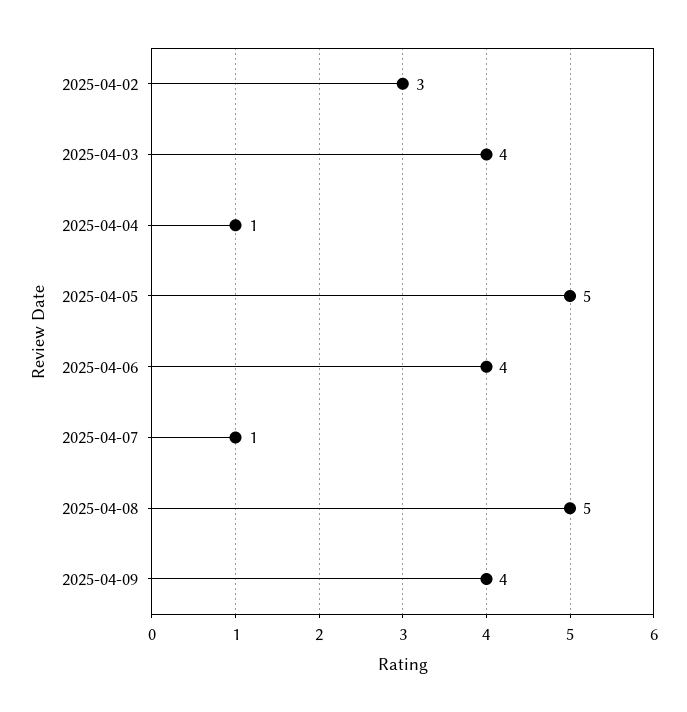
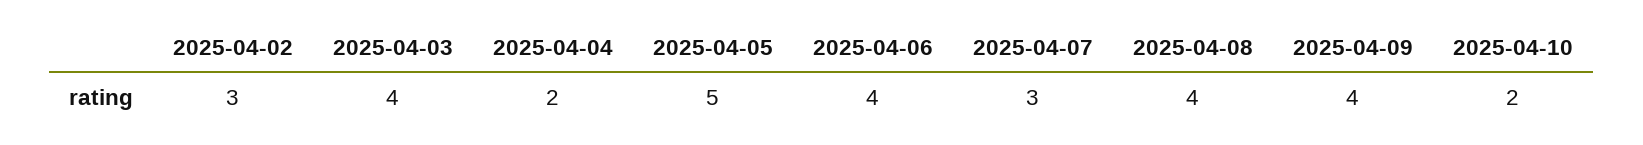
2025-04-04: 1 -> 2
2025-04-07: 1 -> 3
2025-04-08: 5 -> 4
2025-04-10: none -> 2

